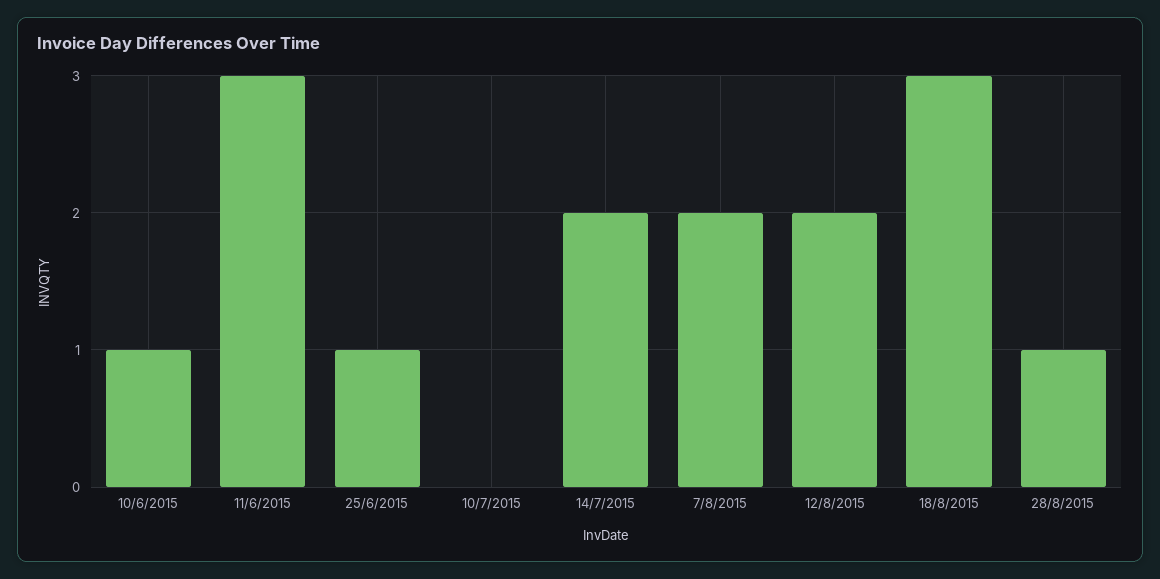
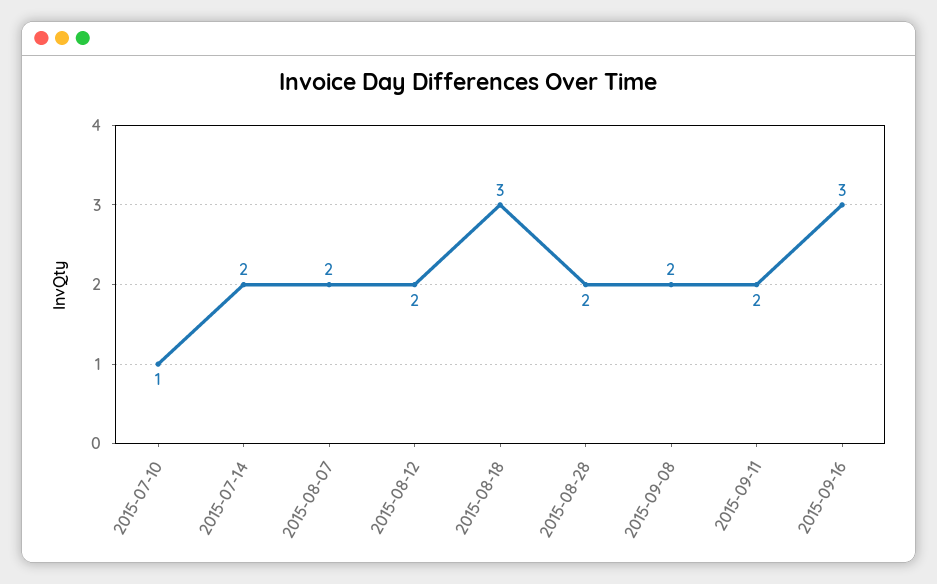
10/6/2015: 1 -> none
11/6/2015: 3 -> none
25/6/2015: 1 -> none
10/7/2015: 0 -> 1
28/8/2015: 1 -> 2
2015-09-08: none -> 2
2015-09-11: none -> 2
2015-09-16: none -> 3

